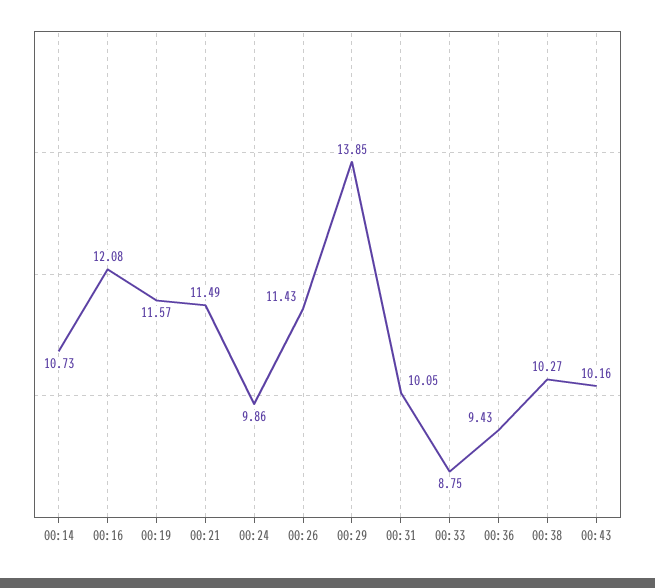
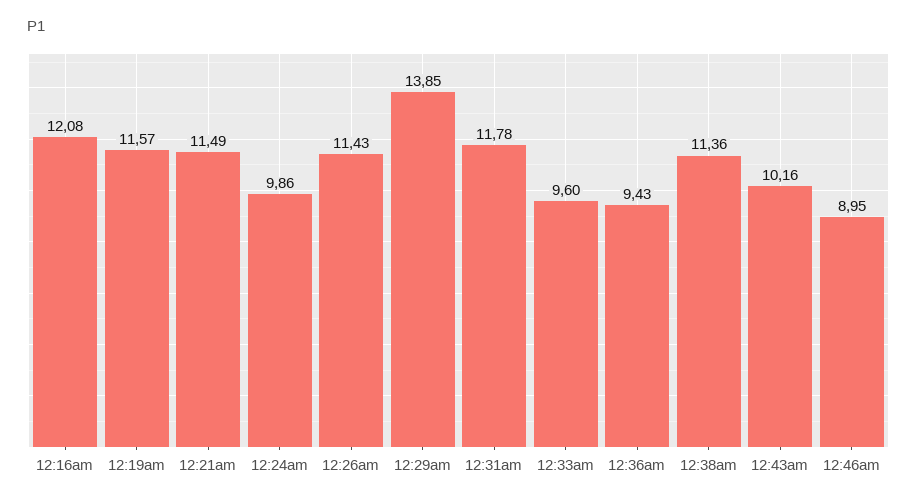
00:14: 10.73 -> none
00:31: 10.05 -> 11.78
00:33: 8.75 -> 9.6
00:38: 10.27 -> 11.36
12:46am: none -> 8.95

